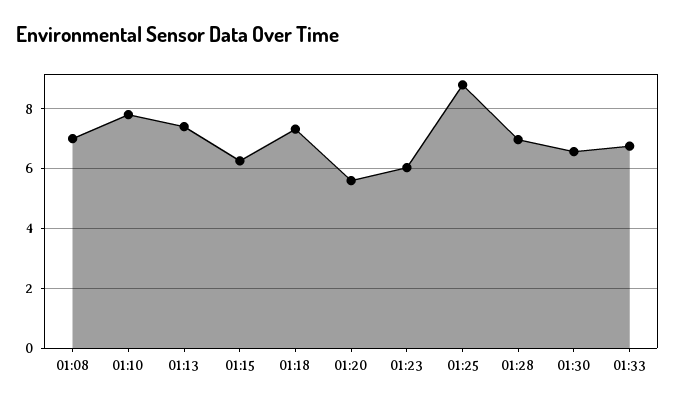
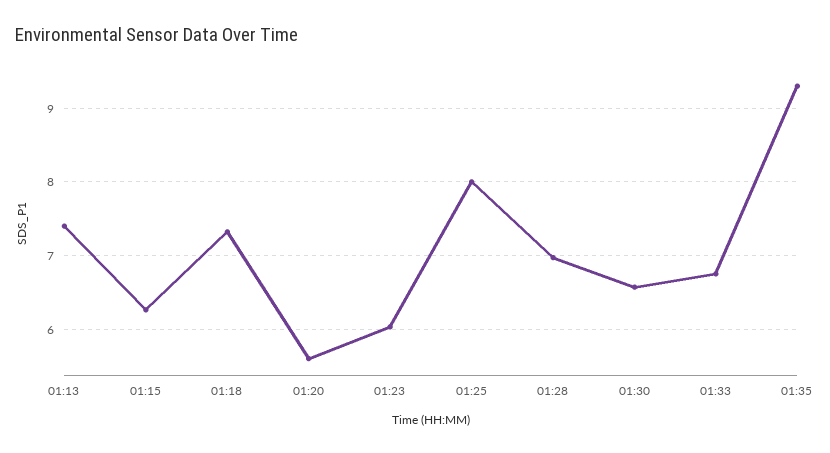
01:08: 7 -> none
01:10: 7.75 -> none
01:25: 8.75 -> 8
01:35: none -> 9.3

